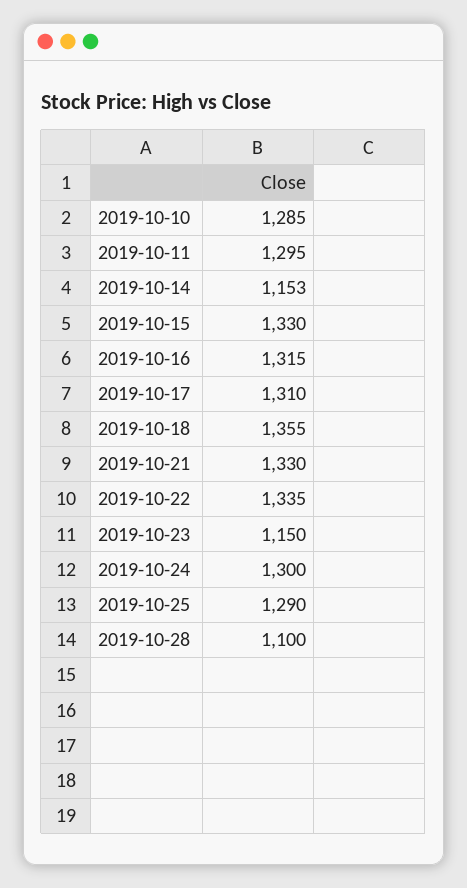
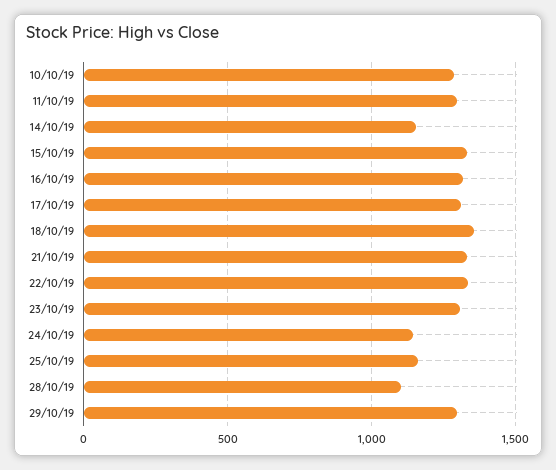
2019-10-23: 1150 -> 1300
2019-10-24: 1300 -> 1150
2019-10-25: 1290 -> 1150
29/10/19: none -> 1300

